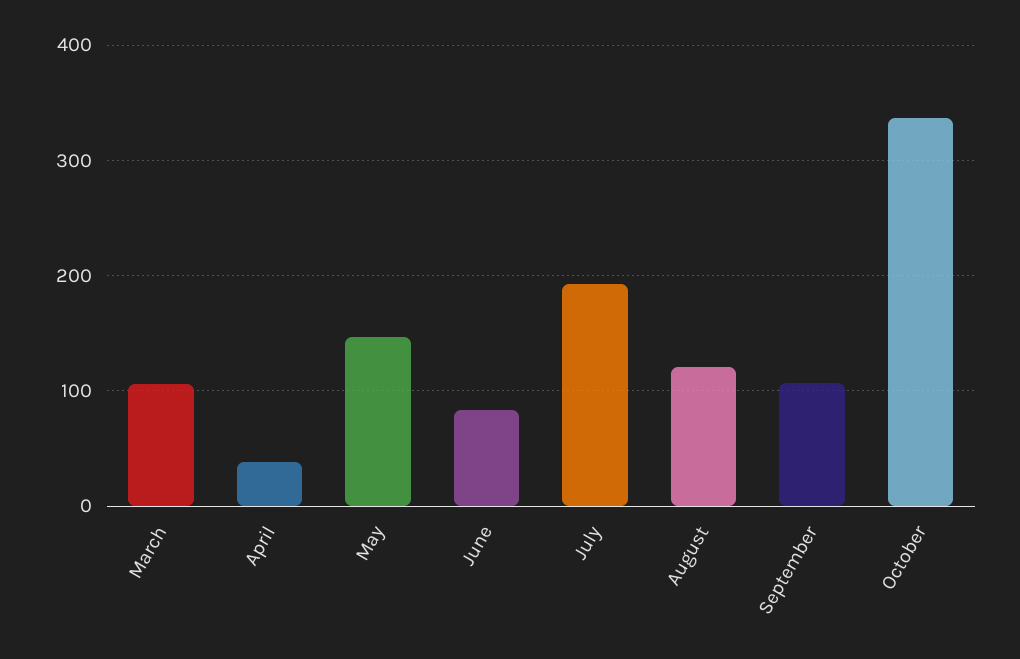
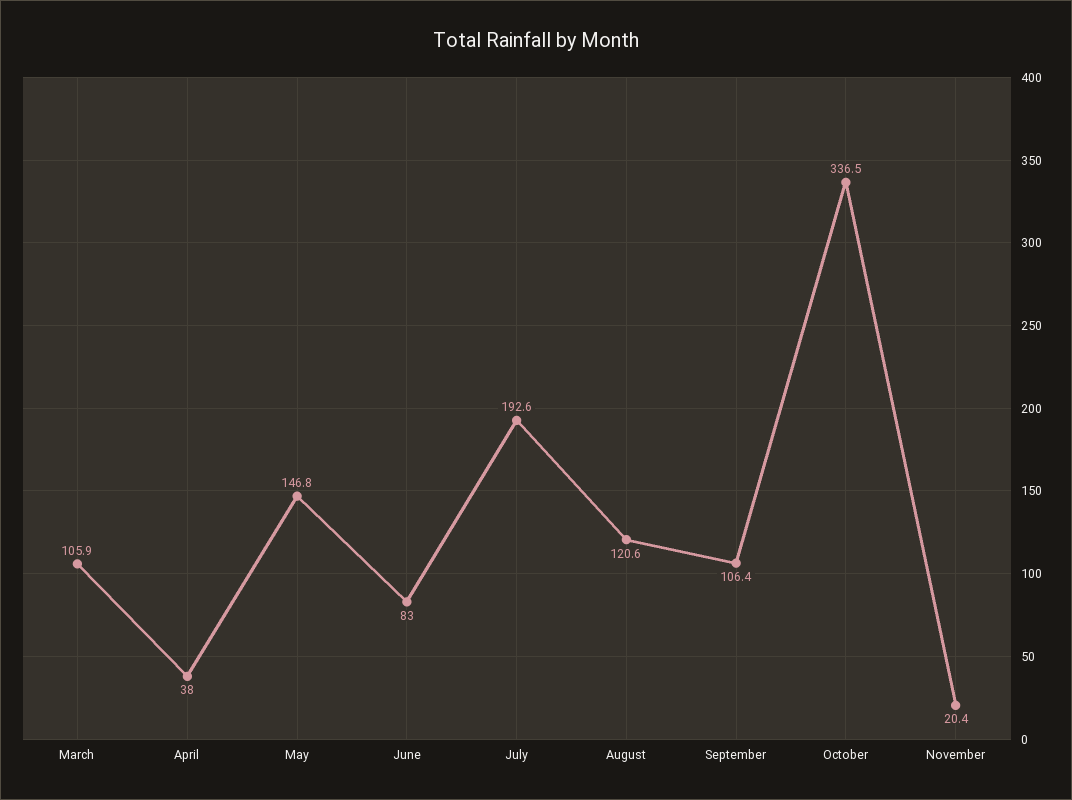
November: none -> 20.4

